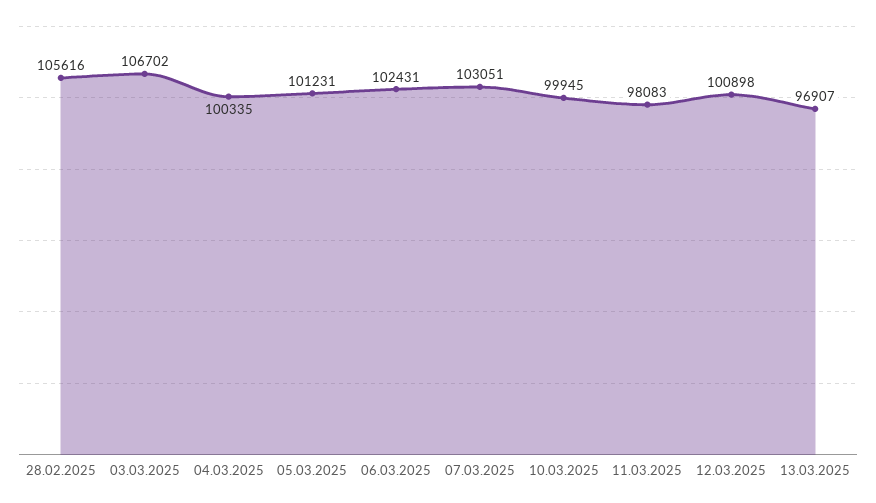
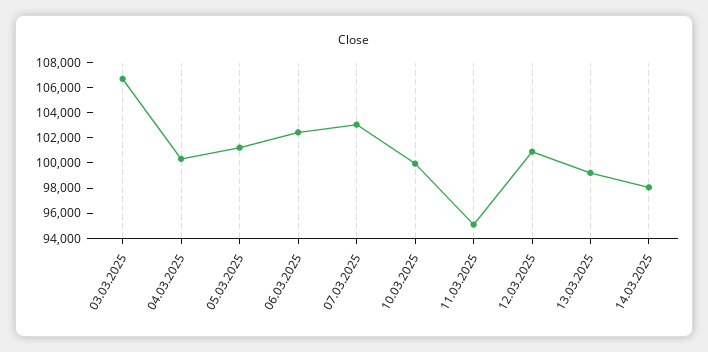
28.02.2025: 105616 -> none
11.03.2025: 98083 -> 95000
13.03.2025: 96907 -> 99000
14.03.2025: none -> 98000

